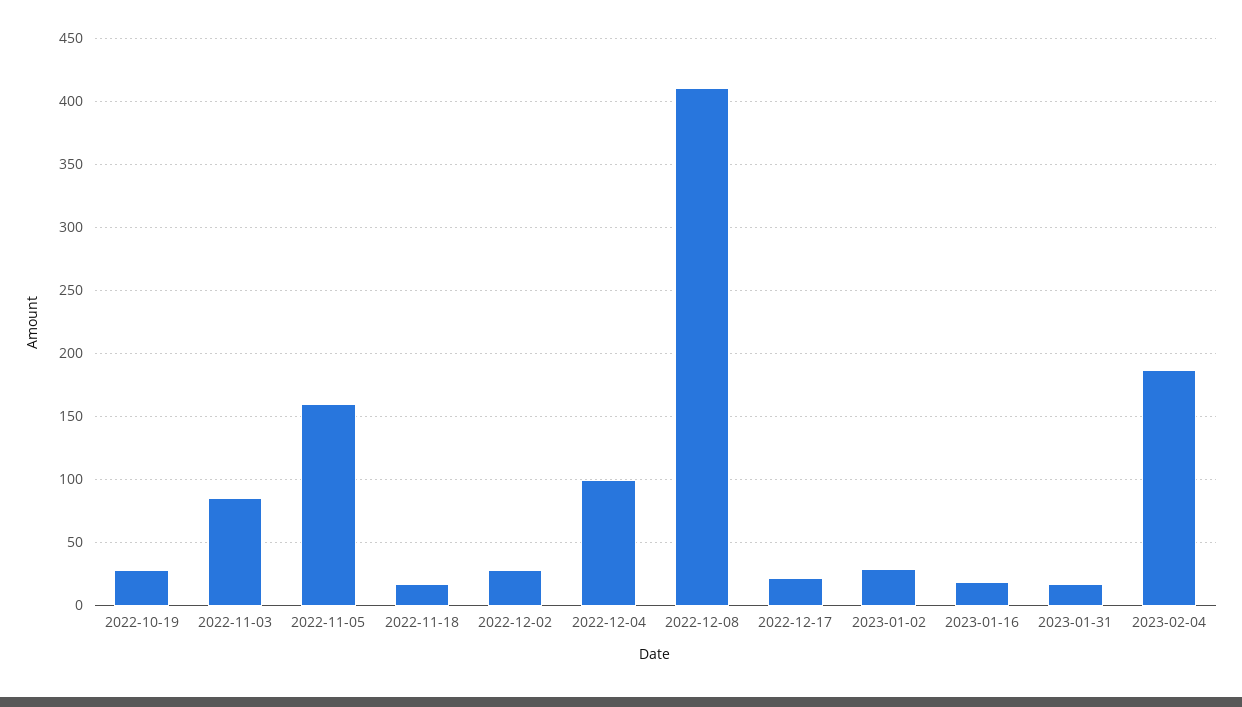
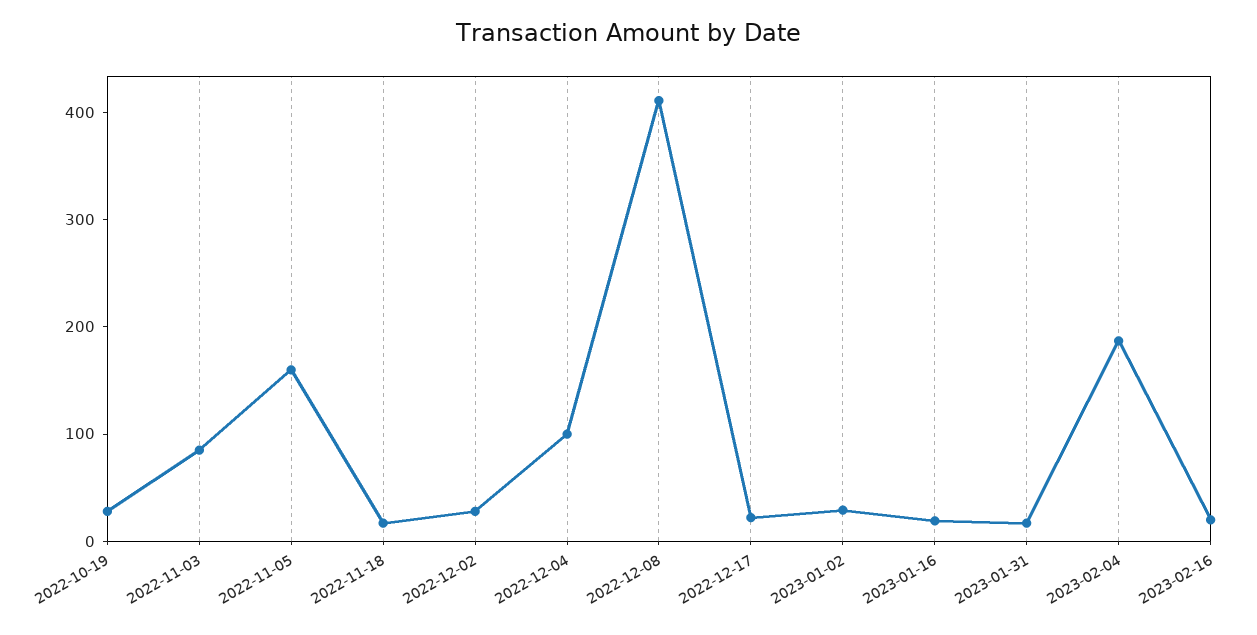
2023-02-16: none -> 20

